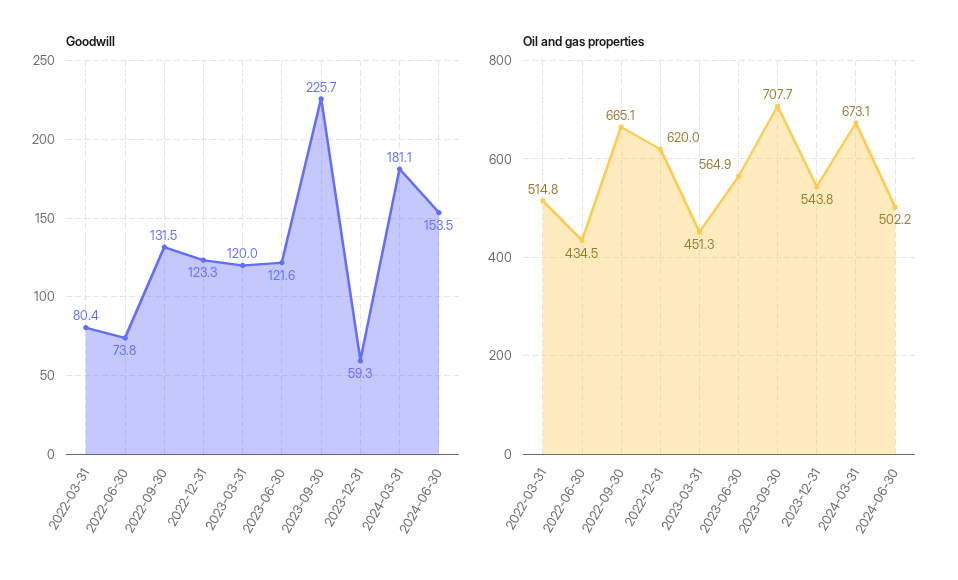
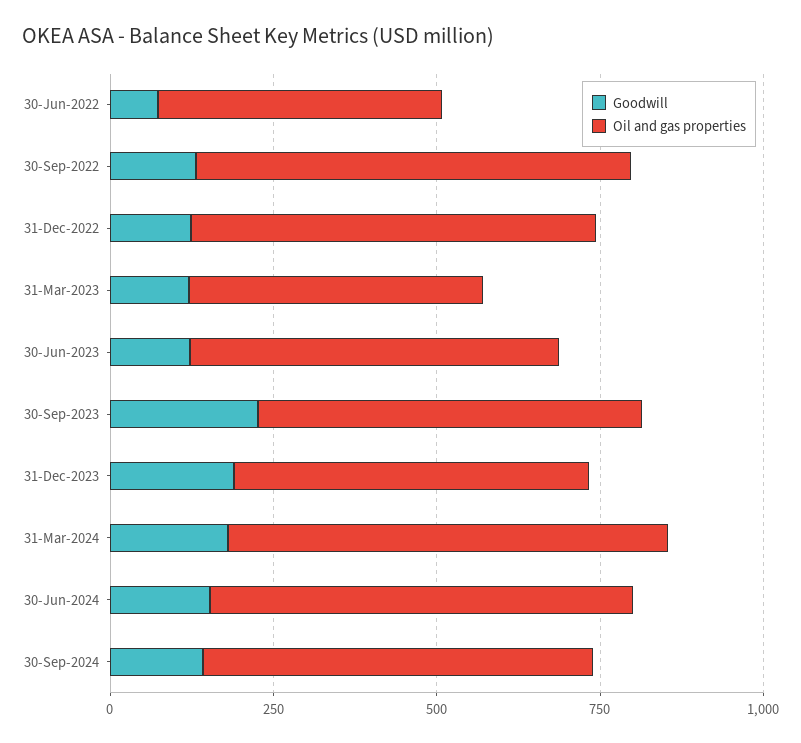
Goodwill, 2022-03-31: 80.4 -> none
Goodwill, 2023-12-31: 59.3 -> 200
Oil and gas properties, 2022-03-31: 514.8 -> none
Oil and gas properties, 2023-09-30: 707.7 -> 600
Oil and gas properties, 2024-06-30: 502.2 -> 650
Goodwill, 30-Sep-2024: none -> 150
Oil and gas properties, 30-Sep-2024: none -> 600

